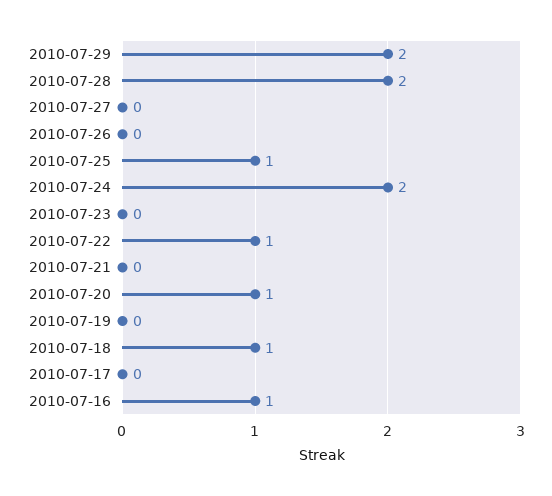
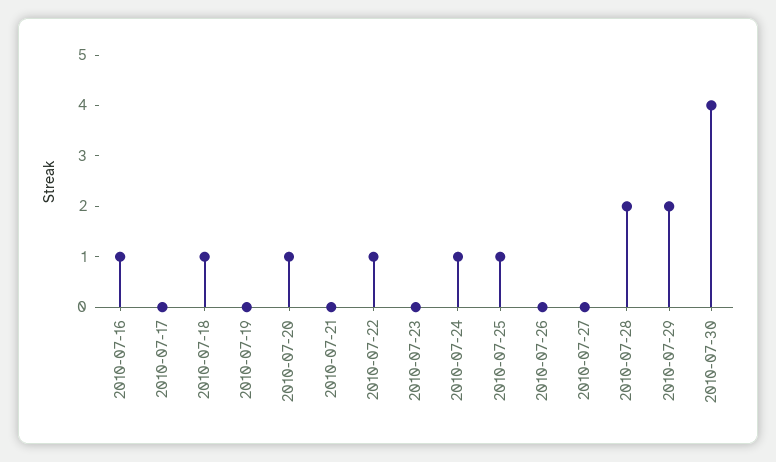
2010-07-24: 2 -> 1
2010-07-30: none -> 4

